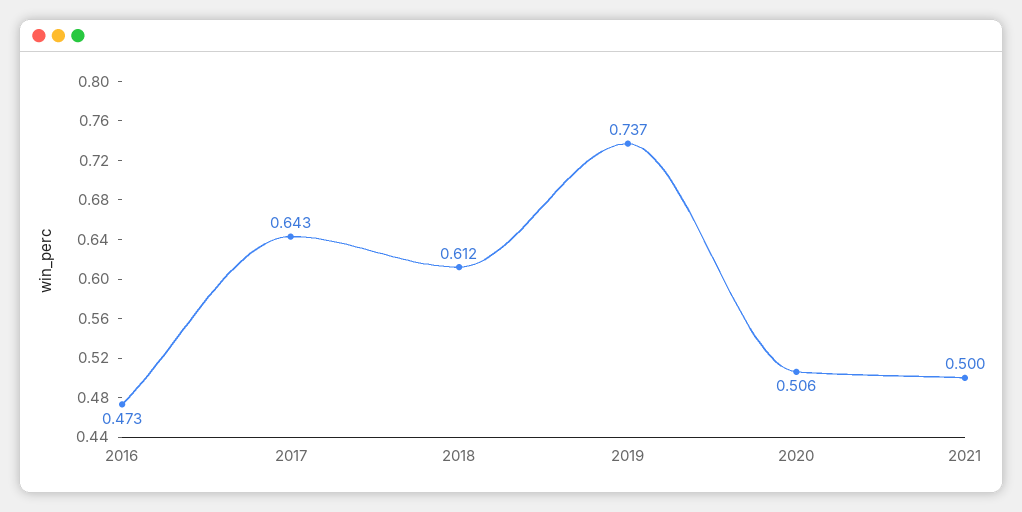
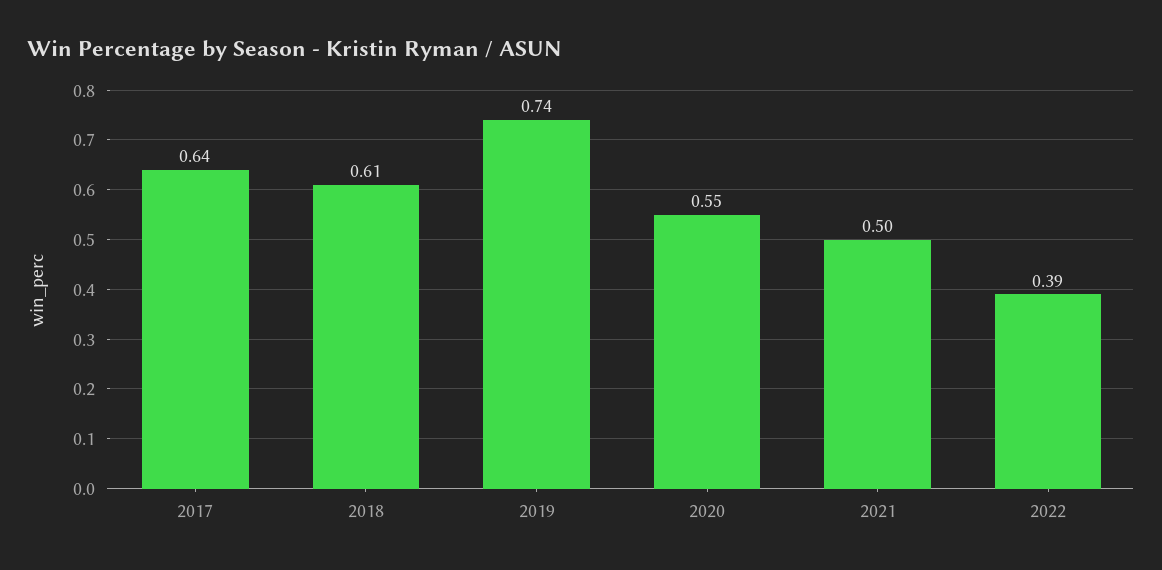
2016: 0.473 -> none
2020: 0.506 -> 0.55
2022: none -> 0.39

